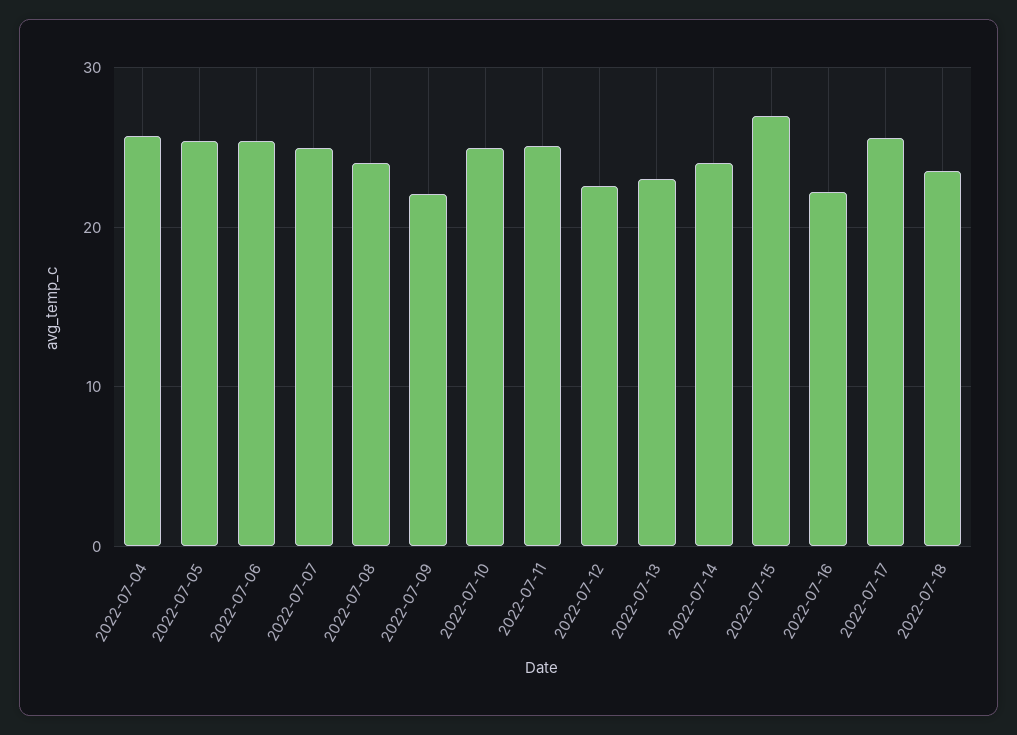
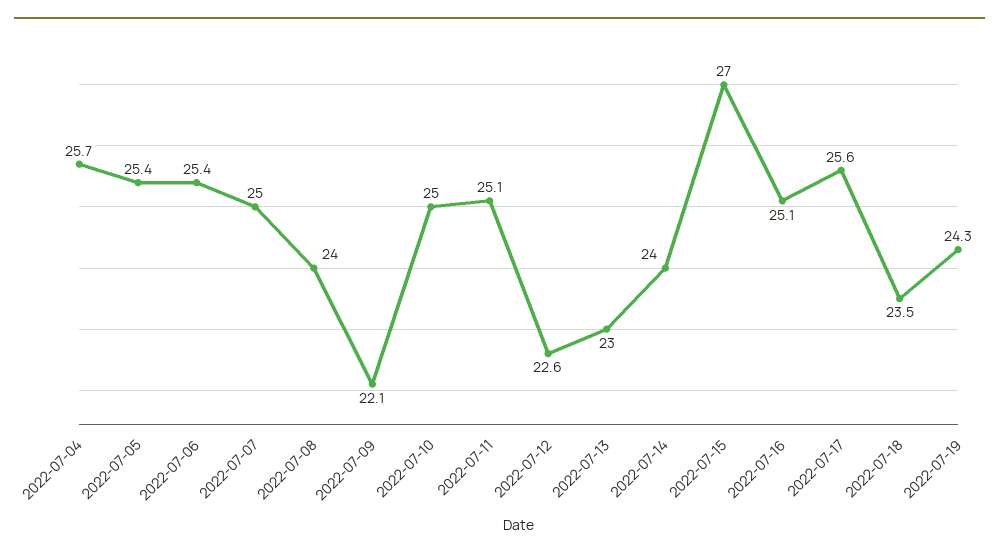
2022-07-16: 22 -> 25.1
2022-07-19: none -> 24.3

